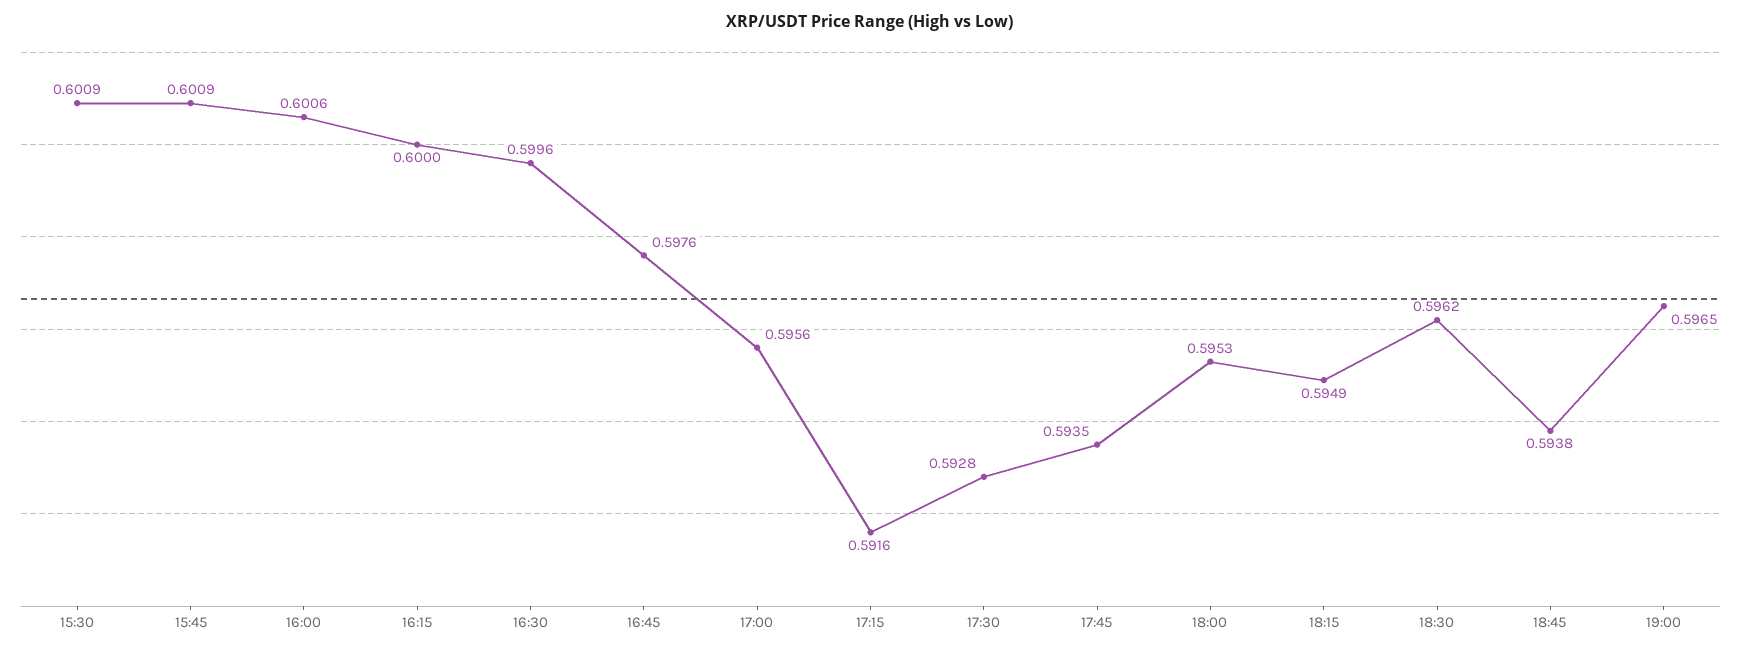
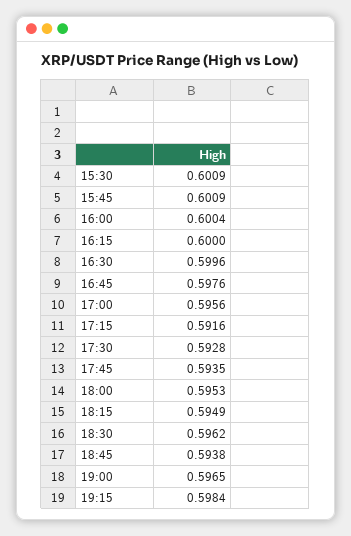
16:00: 0.6006 -> 0.6004
19:15: none -> 0.5984

